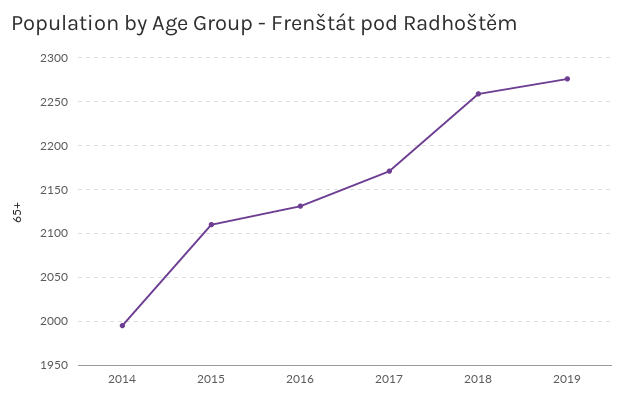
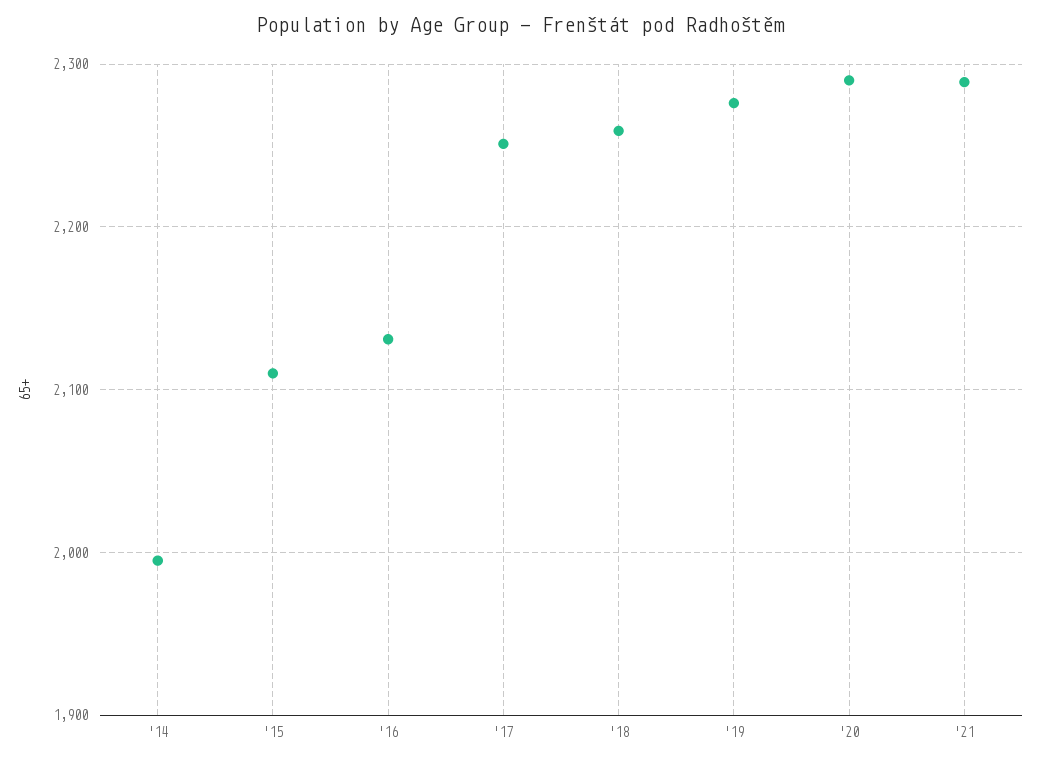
2017: 2170 -> 2250
'20: none -> 2290
'21: none -> 2290

